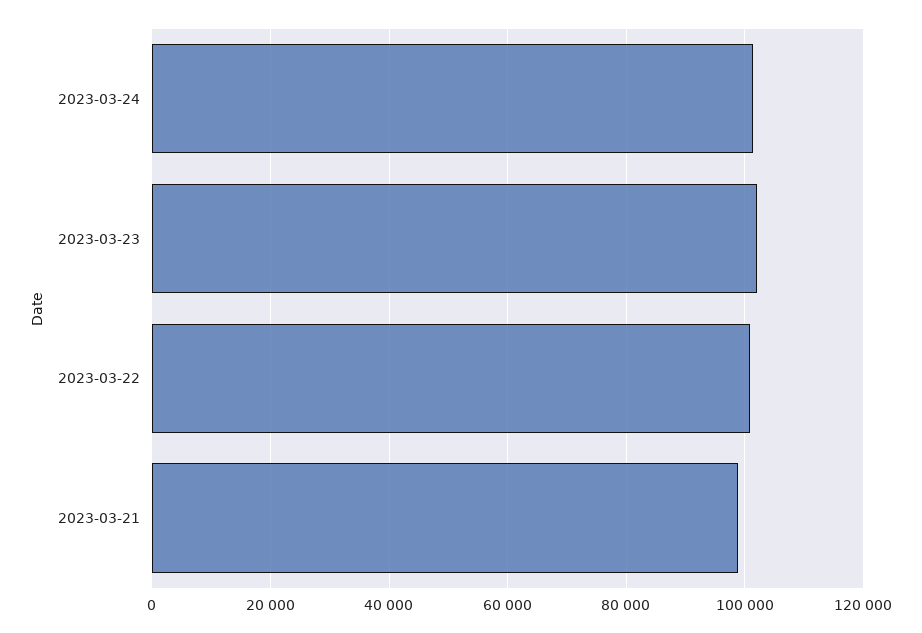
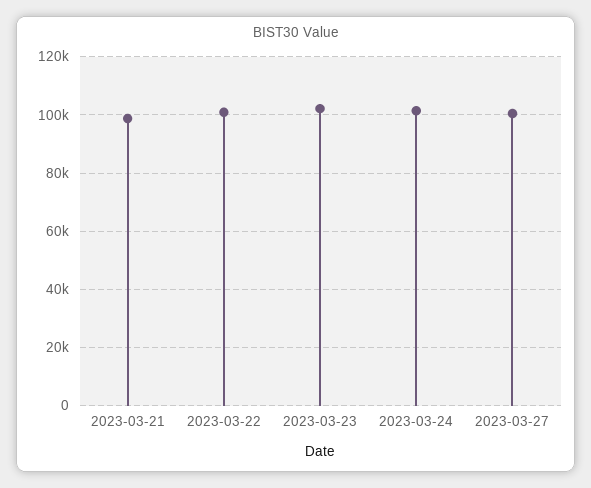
2023-03-27: none -> 100000

